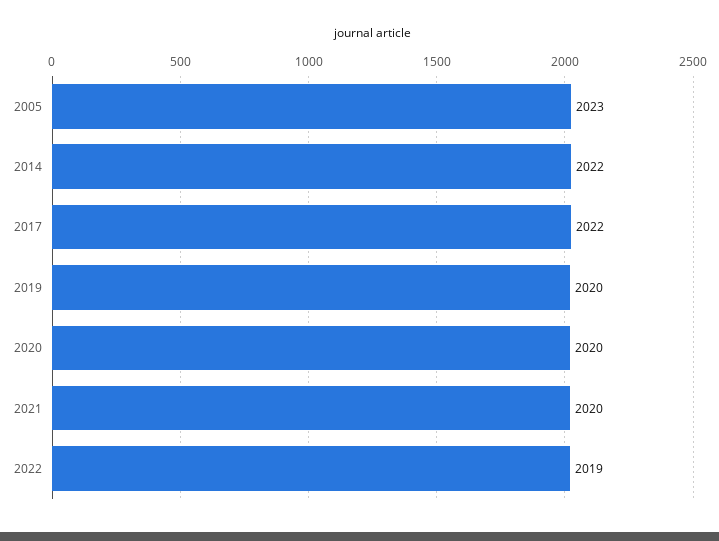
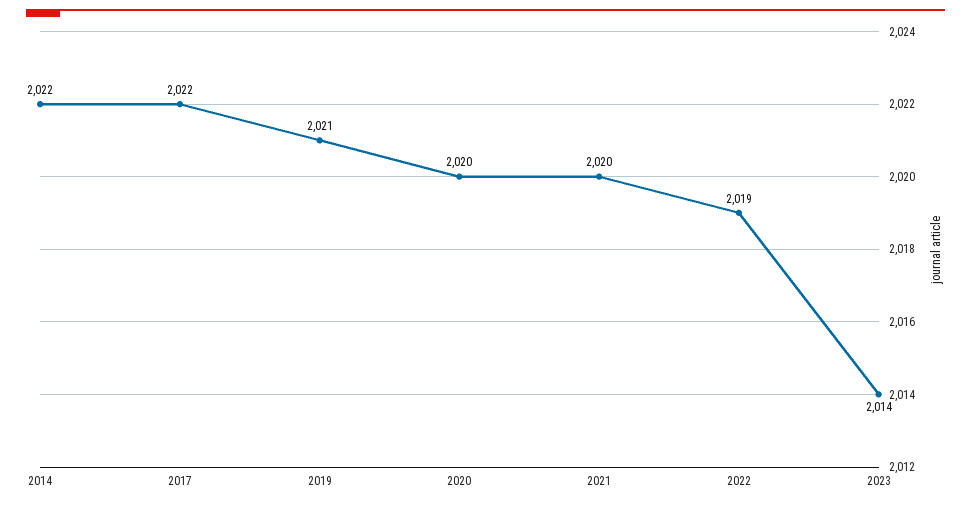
2005: 2023 -> none
2019: 2020 -> 2021
2023: none -> 2014

